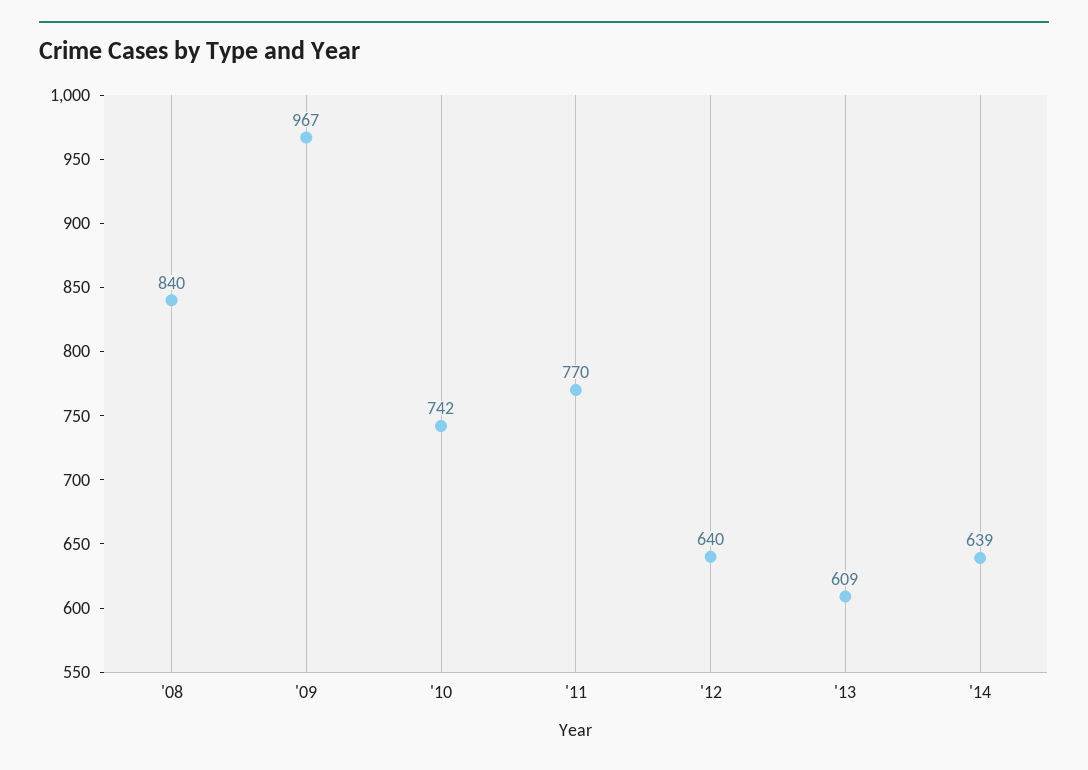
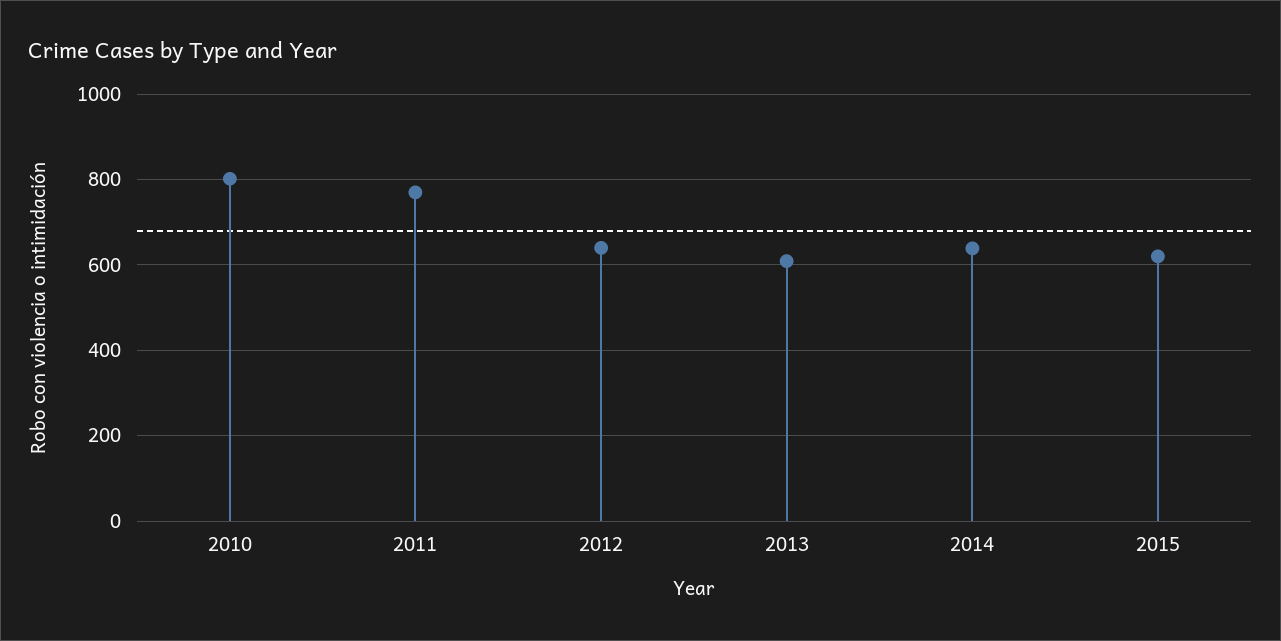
'08: 840 -> none
'09: 967 -> none
'10: 742 -> 800
2015: none -> 620

